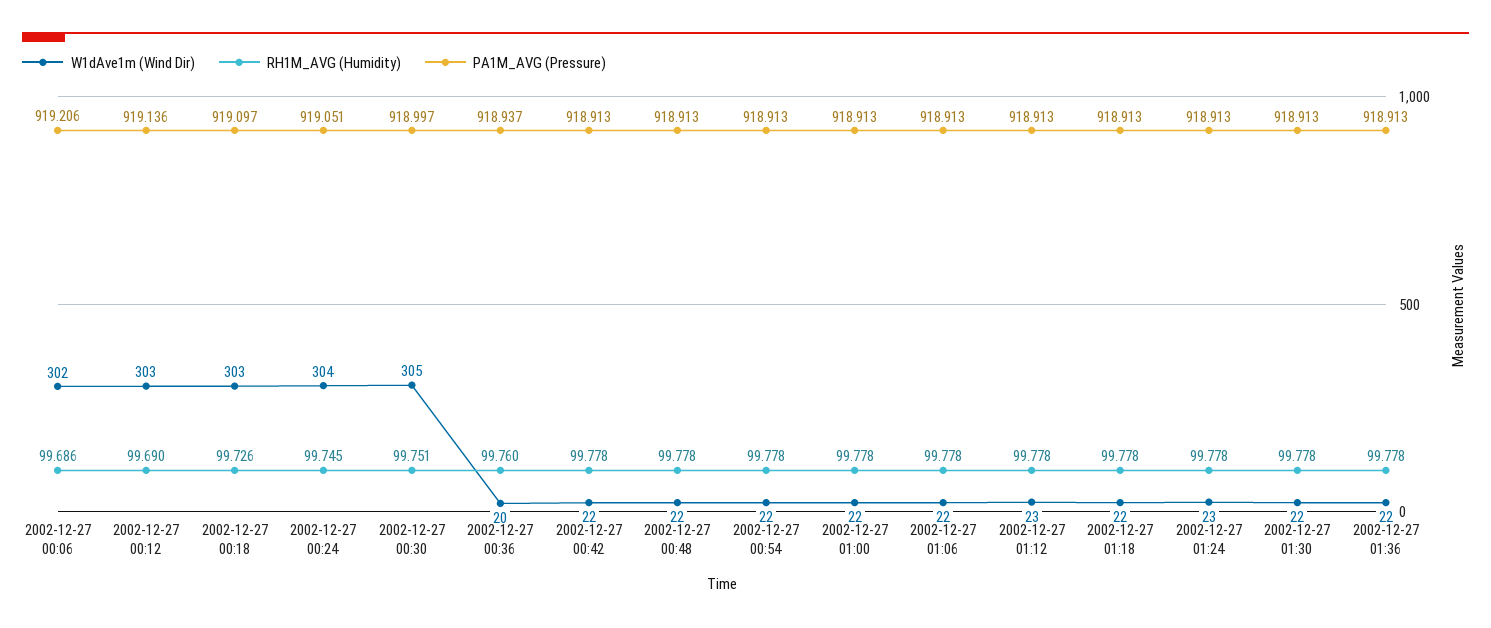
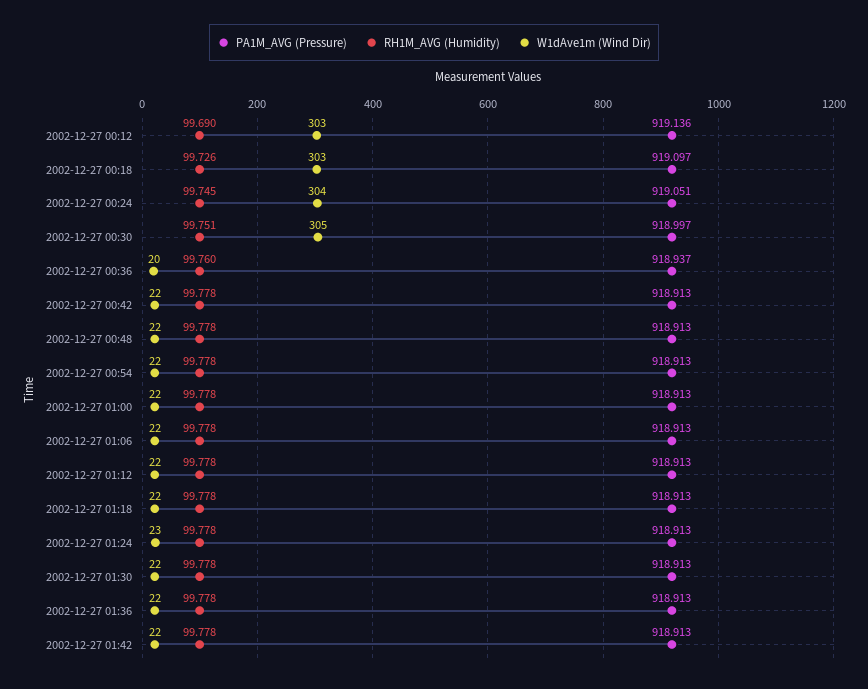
W1dAve1m (Wind Dir), 2002-12-27 00:06: 302 -> none
RH1M_AVG (Humidity), 2002-12-27 00:06: 99.686 -> none
PA1M_AVG (Pressure), 2002-12-27 00:06: 919.206 -> none
W1dAve1m (Wind Dir), 2002-12-27 01:12: 23 -> 22
PA1M_AVG (Pressure), 2002-12-27 01:42: none -> 918.913
RH1M_AVG (Humidity), 2002-12-27 01:42: none -> 99.778
W1dAve1m (Wind Dir), 2002-12-27 01:42: none -> 22

